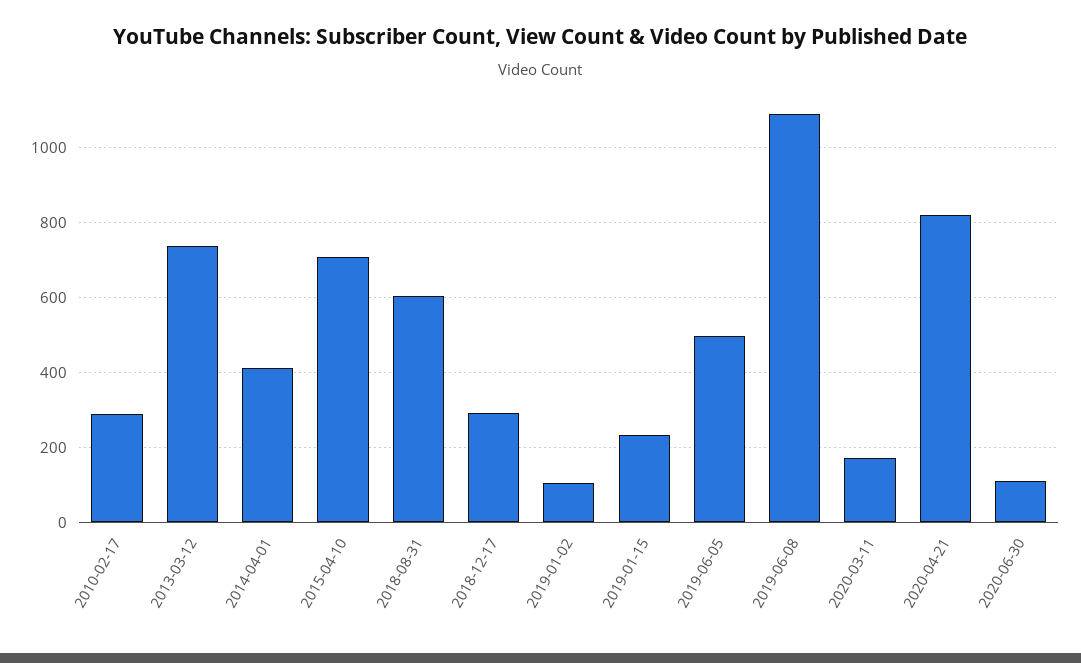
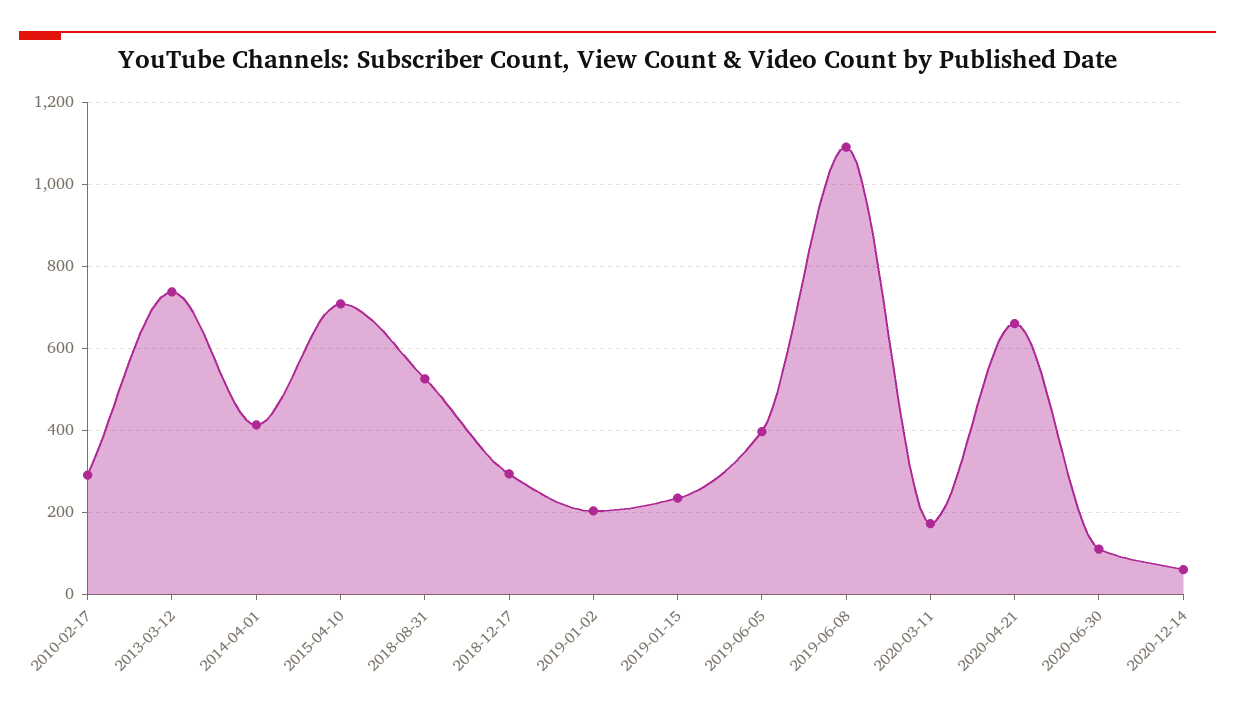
2018-08-31: 600 -> 520
2019-01-02: 100 -> 200
2019-06-05: 500 -> 400
2020-04-21: 820 -> 660
2020-12-14: none -> 60

